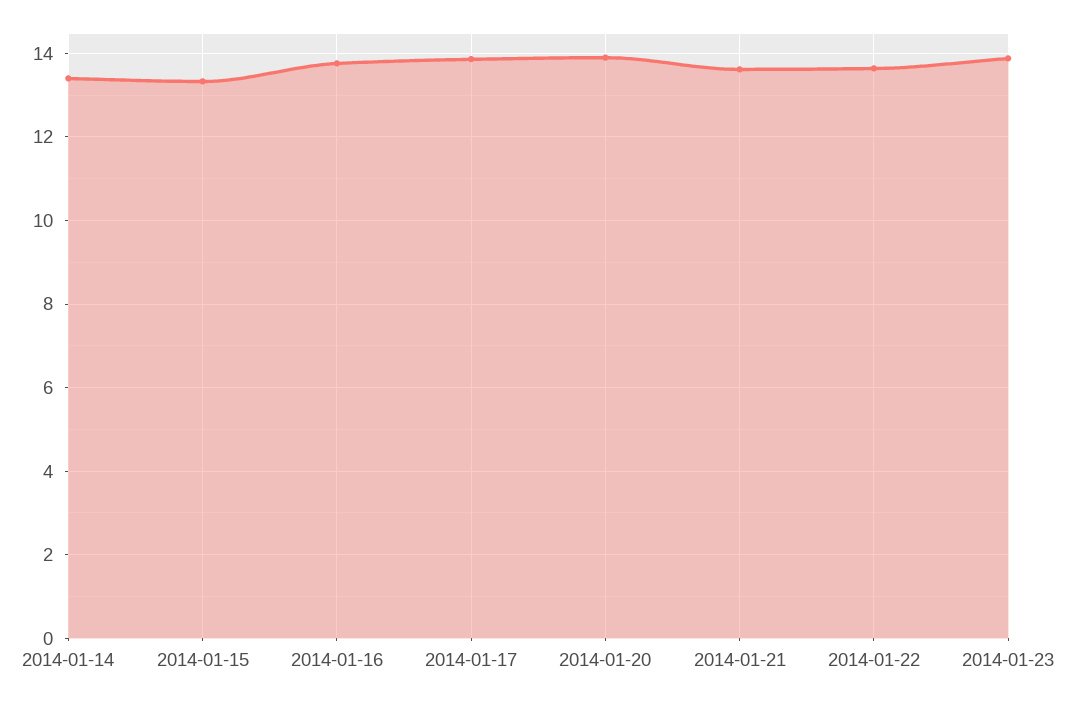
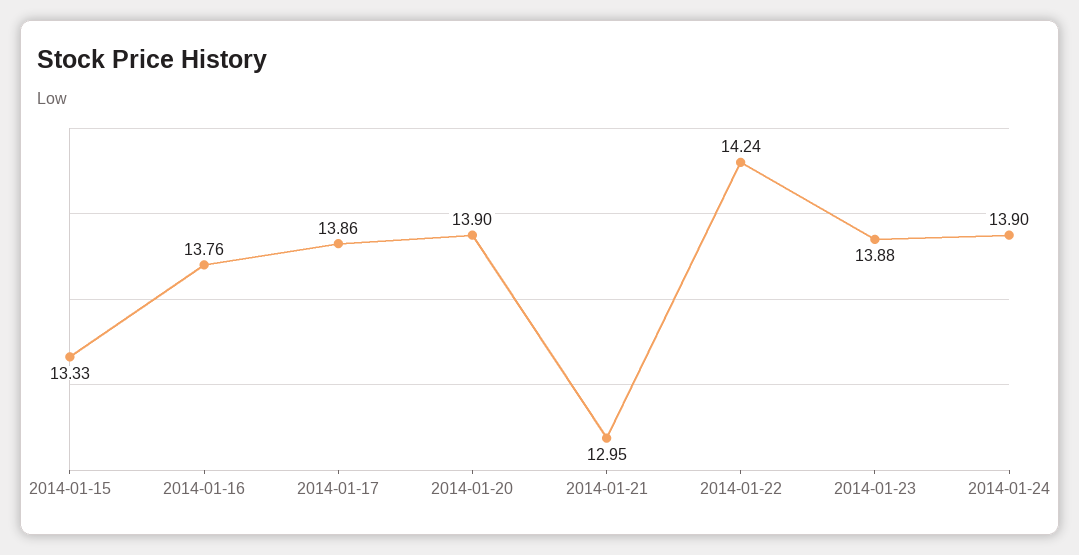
2014-01-14: 13.4 -> none
2014-01-21: 13.6 -> 12.95
2014-01-22: 13.6 -> 14.24
2014-01-24: none -> 13.9

